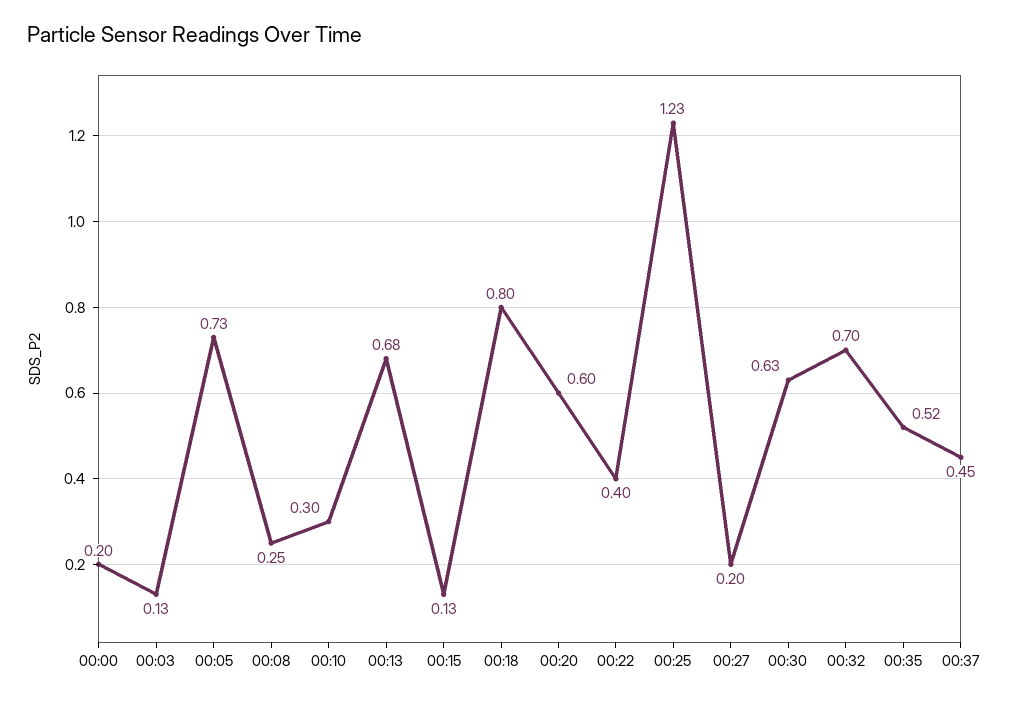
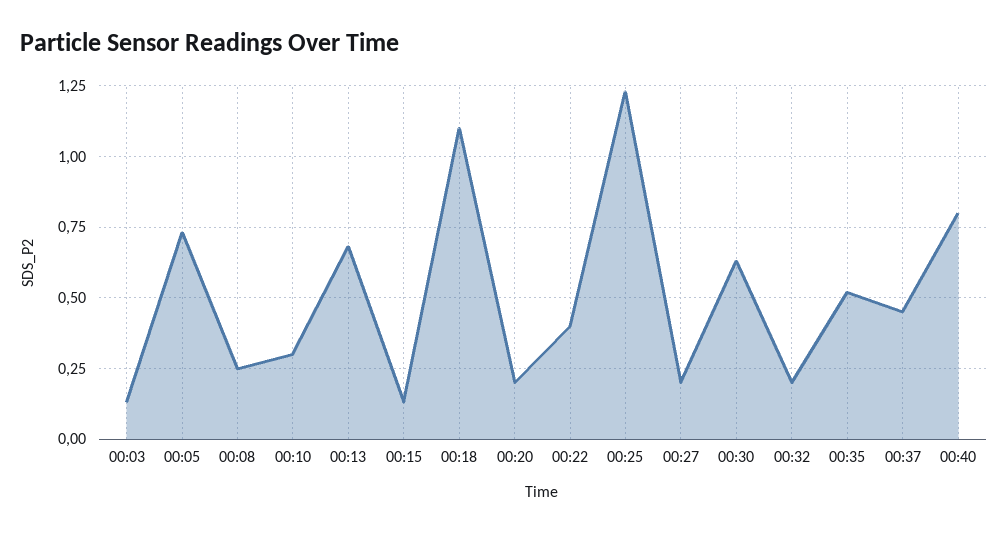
00:00: 0.2 -> none
00:18: 0.8 -> 1.1
00:20: 0.6 -> 0.2
00:32: 0.7 -> 0.2
00:40: none -> 0.8

